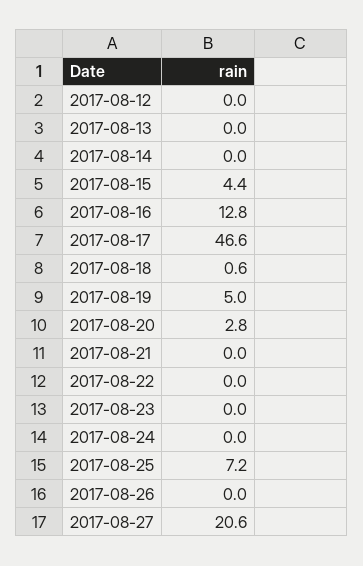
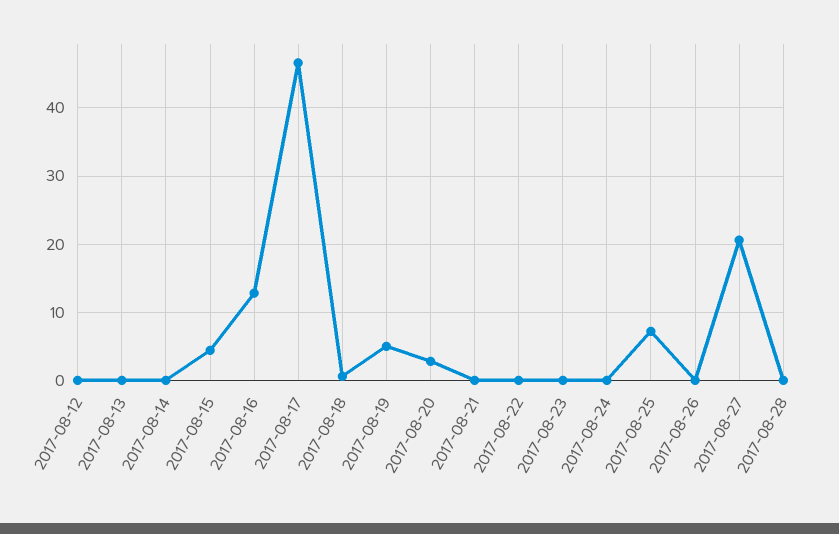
2017-08-28: none -> 0

